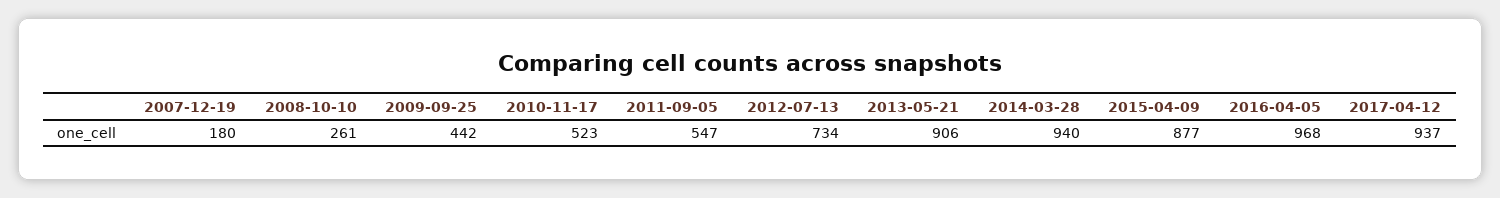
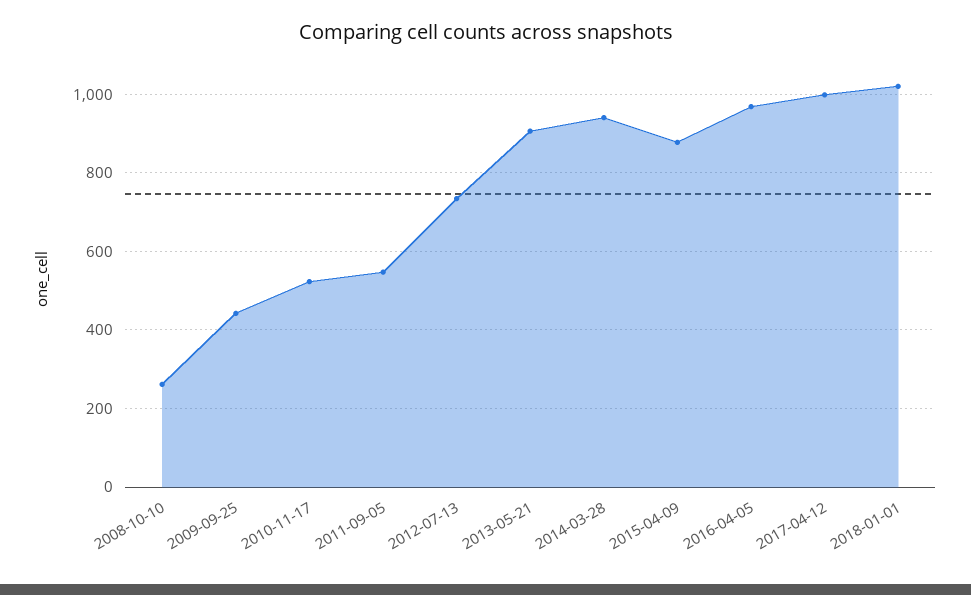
2007-12-19: 180 -> none
2017-04-12: 937 -> 1000
2018-01-01: none -> 1020

